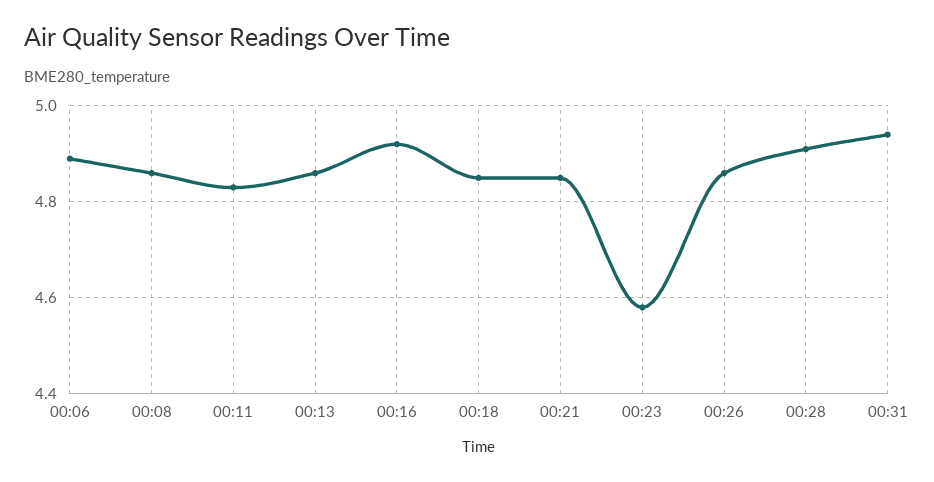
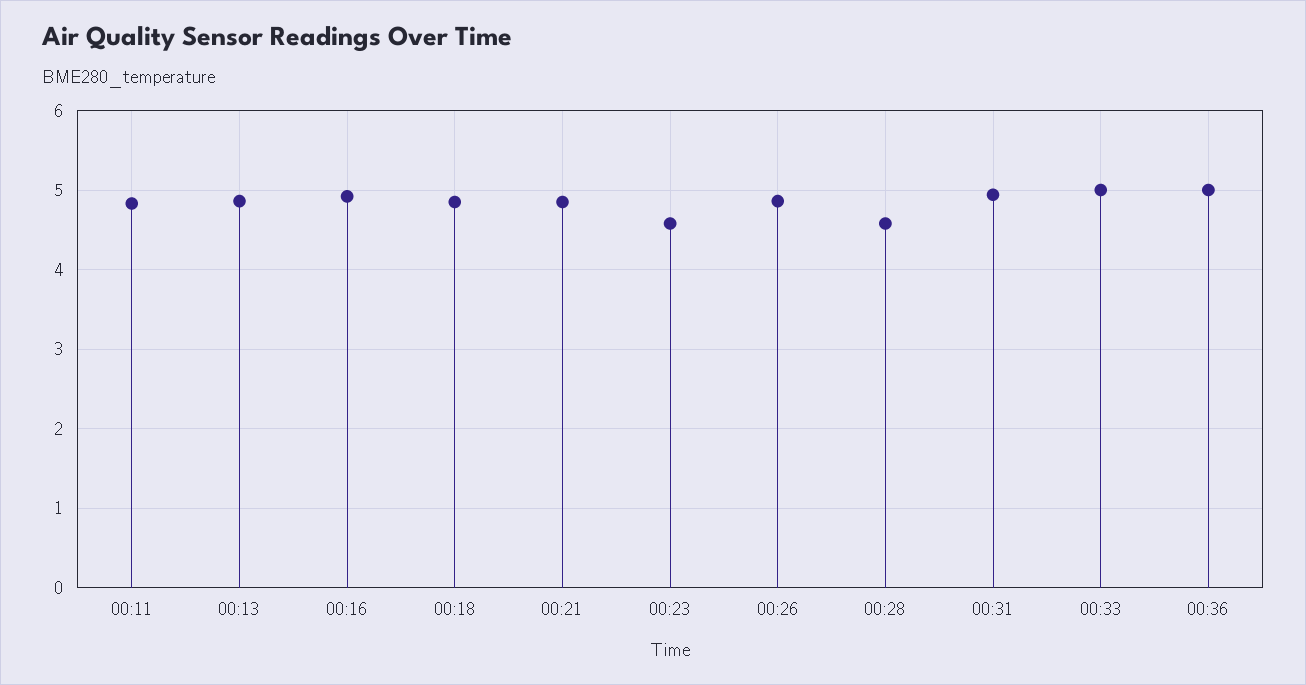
00:06: 4.9 -> none
00:08: 4.85 -> none
00:28: 4.9 -> 4.6
00:33: none -> 5
00:36: none -> 5

